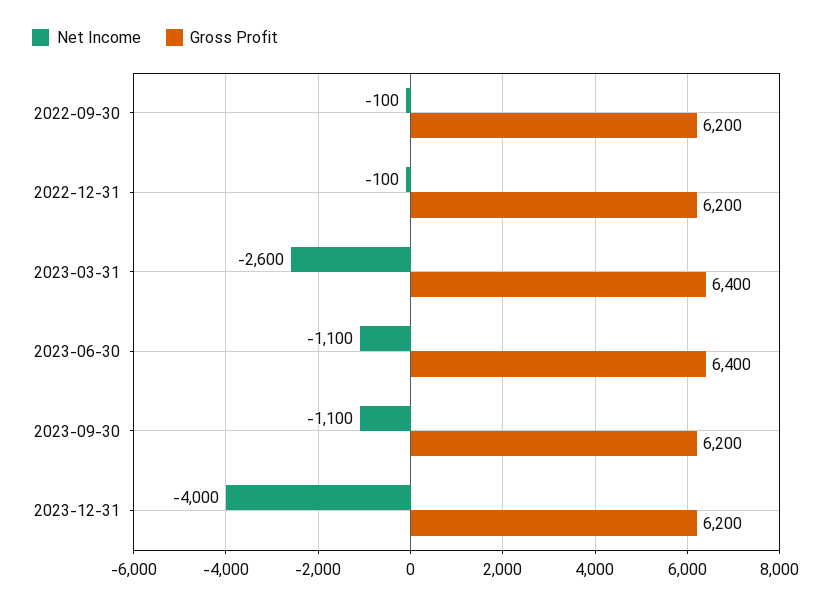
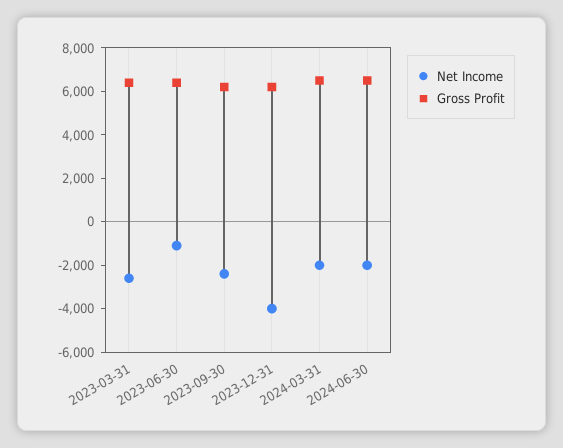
Net Income, 2022-09-30: -100 -> none
Gross Profit, 2022-09-30: 6200 -> none
Net Income, 2022-12-31: -100 -> none
Gross Profit, 2022-12-31: 6200 -> none
Net Income, 2023-09-30: -1100 -> -2500
Net Income, 2024-03-31: none -> -2000
Gross Profit, 2024-03-31: none -> 6500
Net Income, 2024-06-30: none -> -2000
Gross Profit, 2024-06-30: none -> 6500

